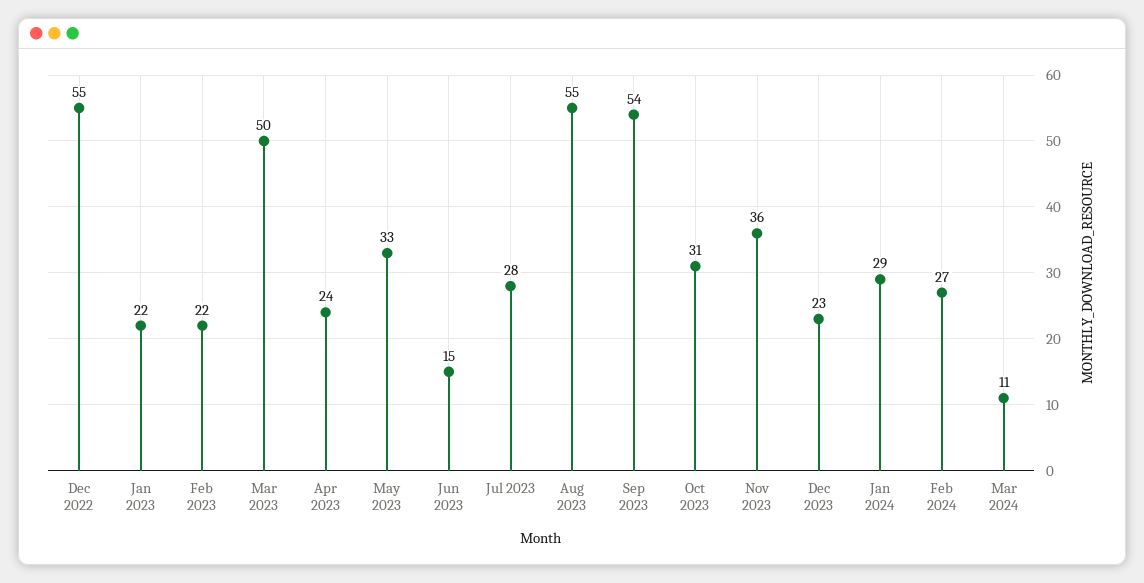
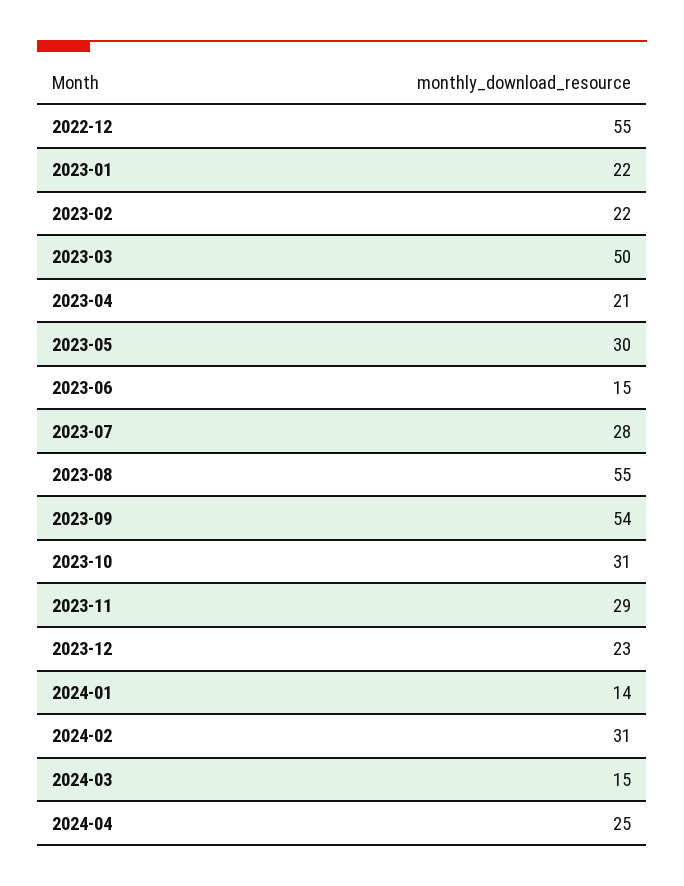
Apr 2023: 24 -> 21
May 2023: 33 -> 30
Nov 2023: 36 -> 29
Jan 2024: 29 -> 14
Feb 2024: 27 -> 31
Mar 2024: 11 -> 15
2024-04: none -> 25

